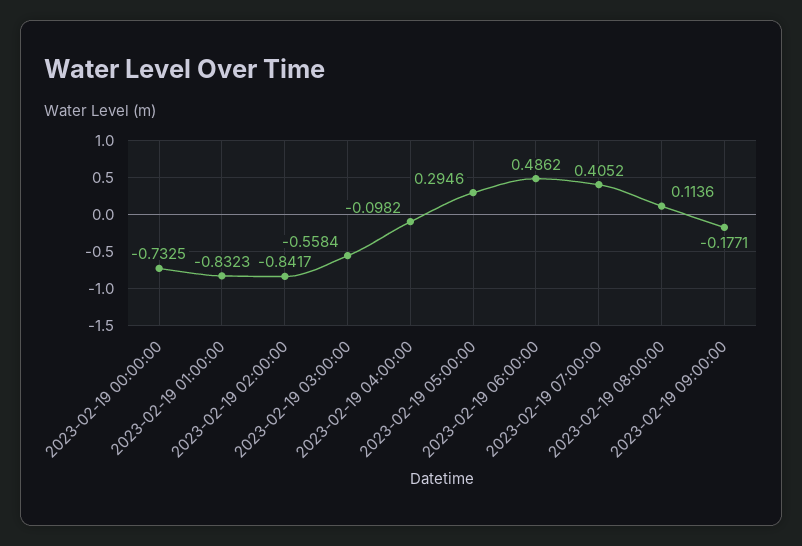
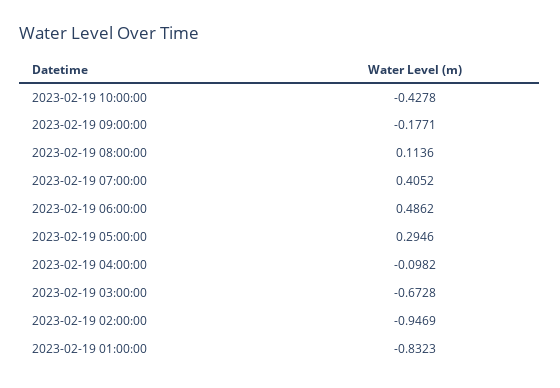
2023-02-19 00:00:00: -0.7325 -> none
2023-02-19 02:00:00: -0.8417 -> -0.9469
2023-02-19 03:00:00: -0.5584 -> -0.6728
2023-02-19 10:00:00: none -> -0.4278

